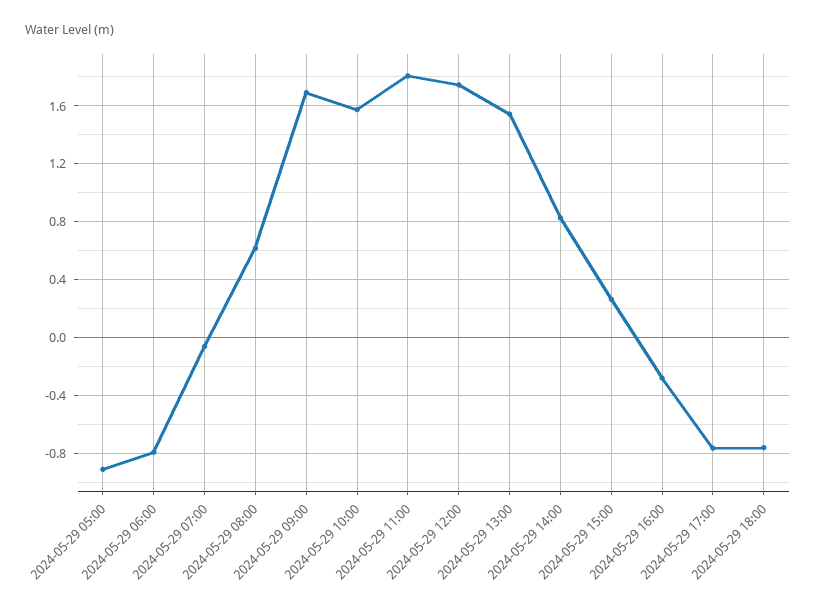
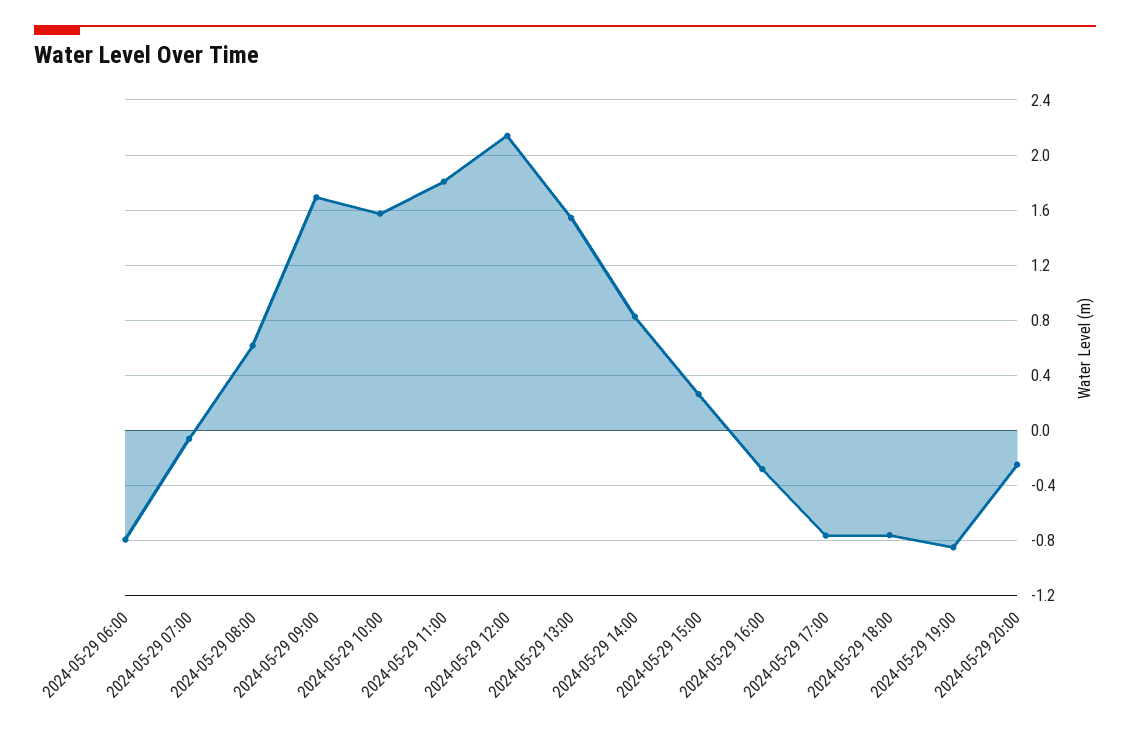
2024-05-29 05:00: -0.9 -> none
2024-05-29 12:00: 1.75 -> 2.15
2024-05-29 19:00: none -> -0.85
2024-05-29 20:00: none -> -0.25

